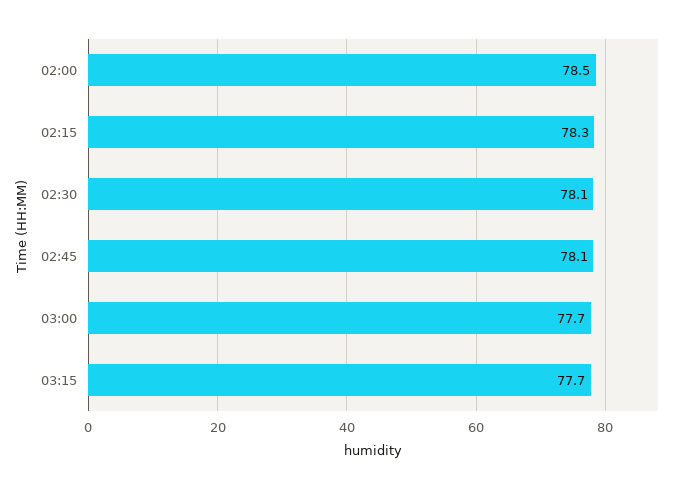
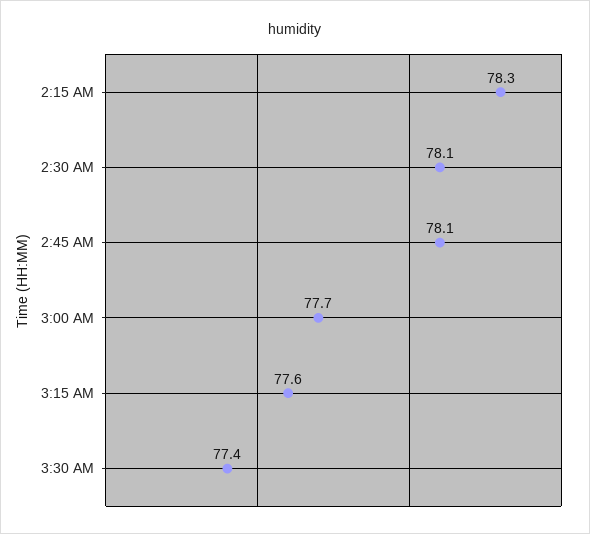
02:00: 78.5 -> none
03:15: 77.7 -> 77.6
3:30 AM: none -> 77.4

